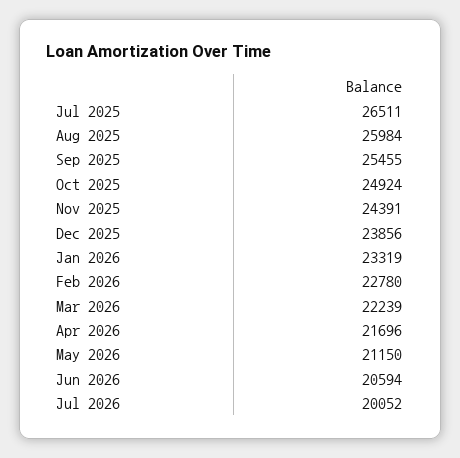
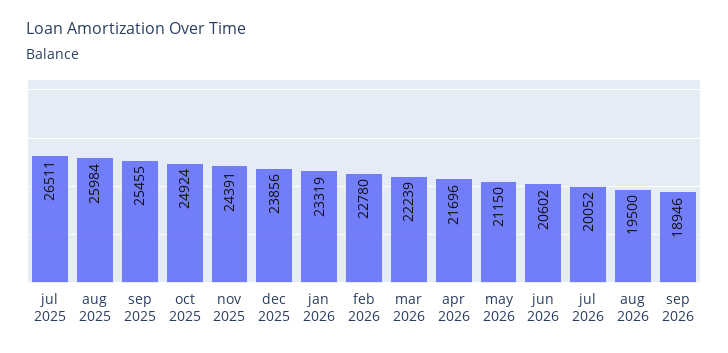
Jun 2026: 20594 -> 20602
aug 2026: none -> 19500
sep 2026: none -> 18946

